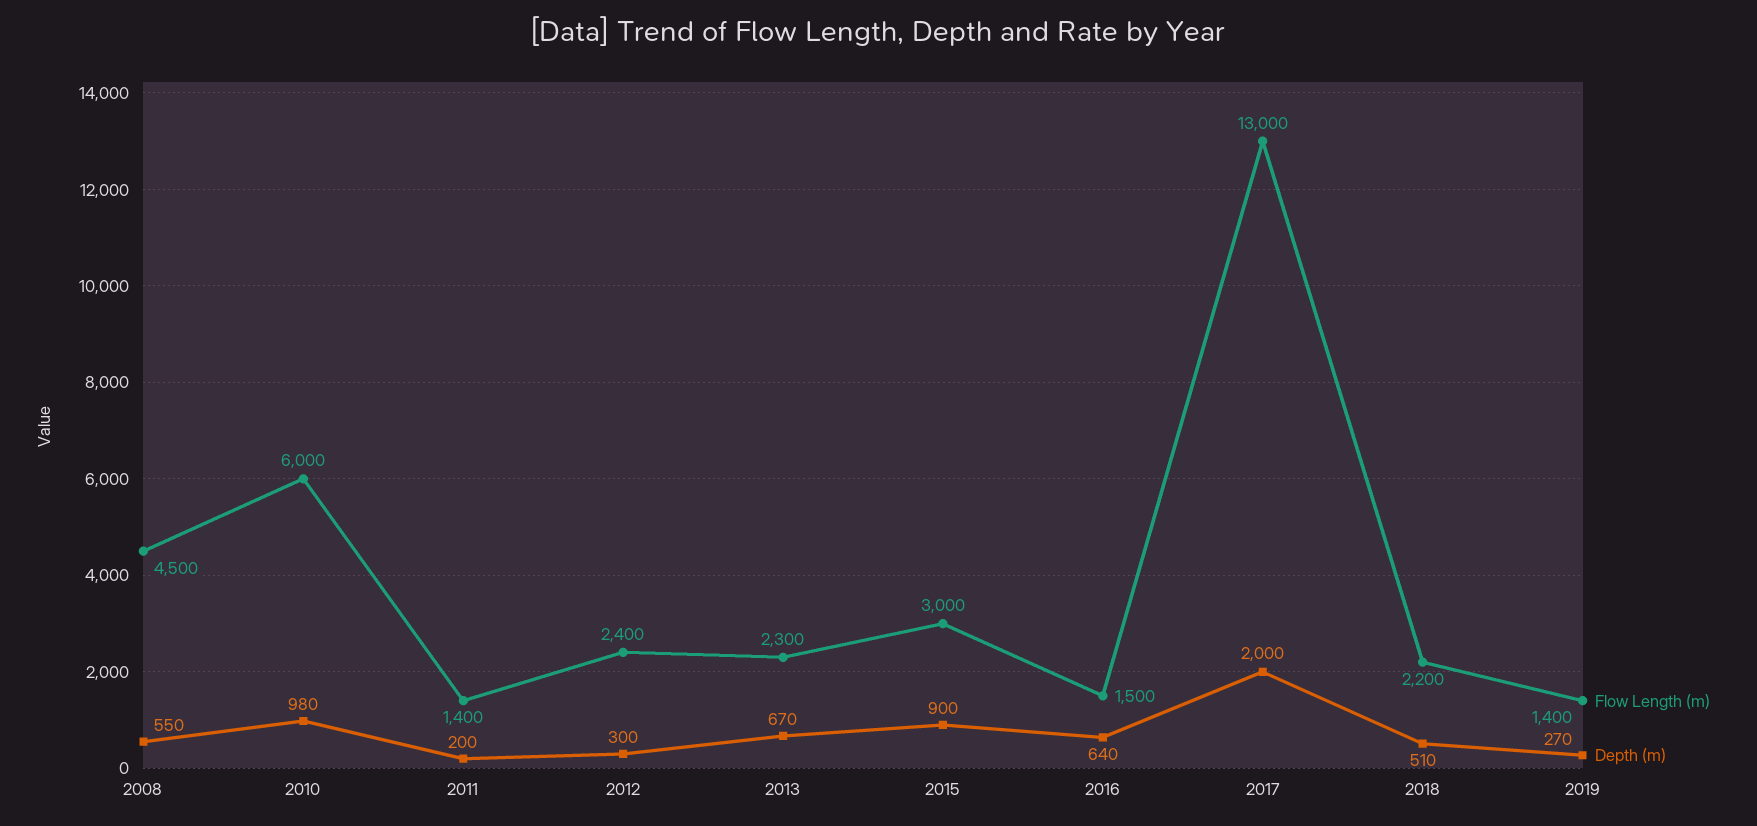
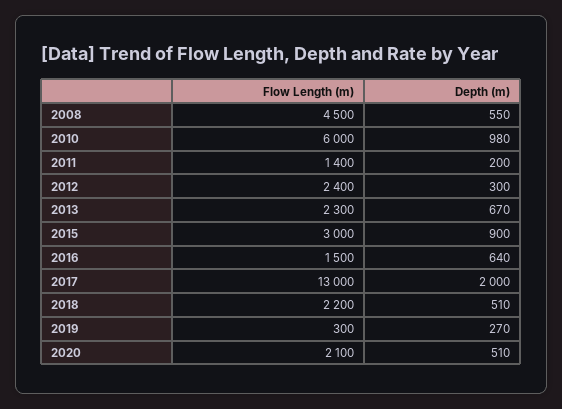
Flow Length (m), 2019: 1400 -> 300
Flow Length (m), 2020: none -> 2100
Depth (m), 2020: none -> 510

